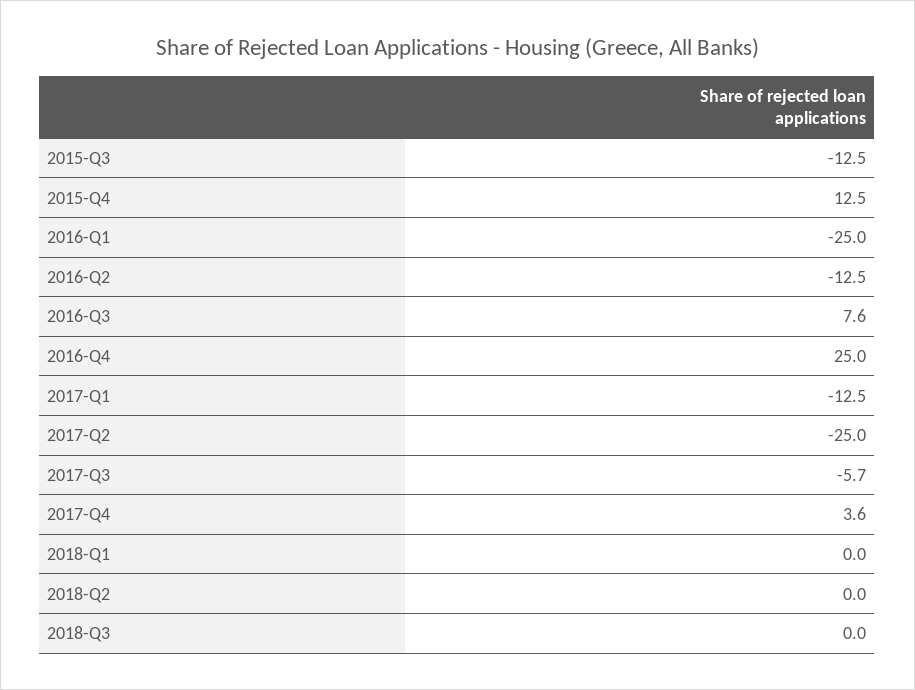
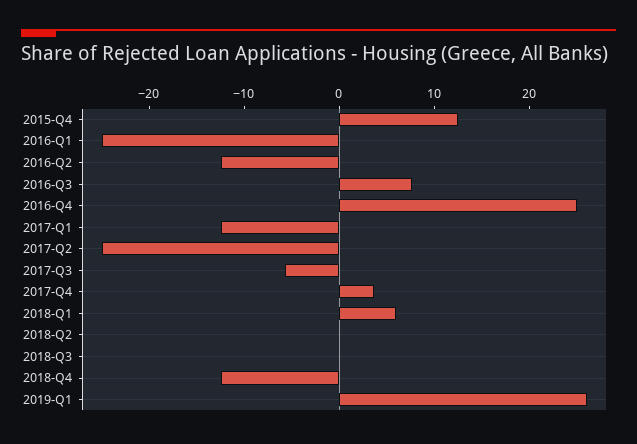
2015-Q3: -12.5 -> none
2018-Q1: 0 -> 6
2018-Q4: none -> -12
2019-Q1: none -> 26

